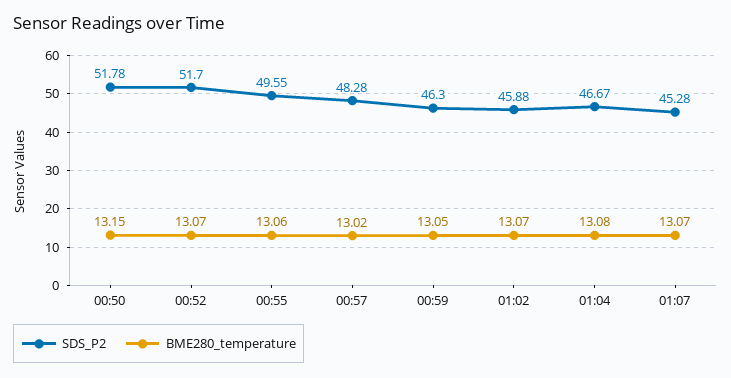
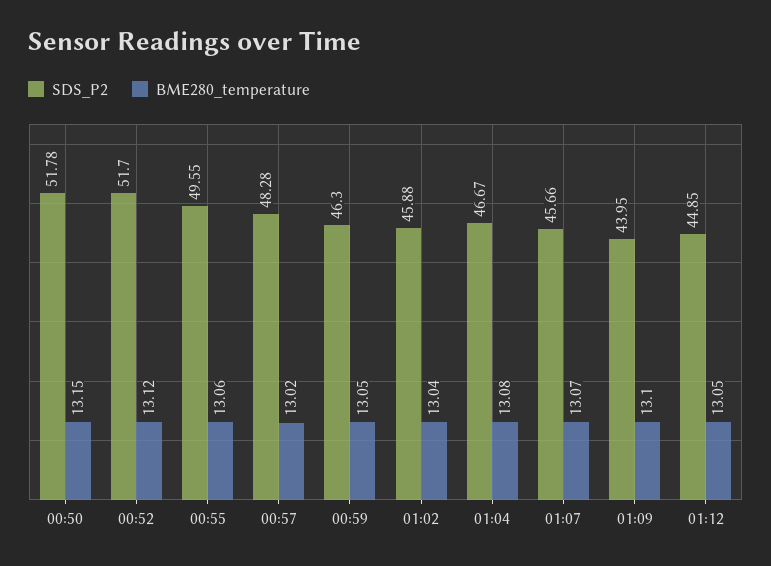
BME280_temperature, 00:52: 13.07 -> 13.12
BME280_temperature, 01:02: 13.07 -> 13.04
SDS_P2, 01:07: 45.28 -> 45.66
SDS_P2, 01:09: none -> 43.95
BME280_temperature, 01:09: none -> 13.1
SDS_P2, 01:12: none -> 44.85
BME280_temperature, 01:12: none -> 13.05

